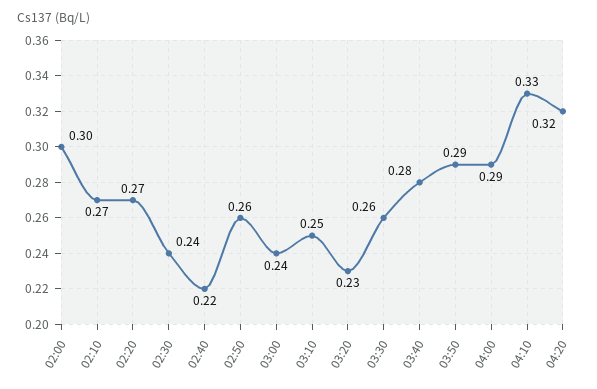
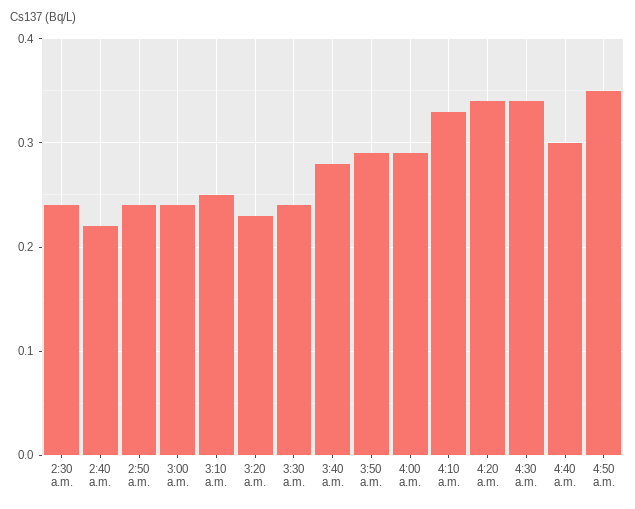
02:00: 0.3 -> none
02:10: 0.27 -> none
02:20: 0.27 -> none
02:50: 0.26 -> 0.24
03:30: 0.26 -> 0.24
04:20: 0.32 -> 0.34
4:30 a.m.: none -> 0.34
4:40 a.m.: none -> 0.3
4:50 a.m.: none -> 0.35

